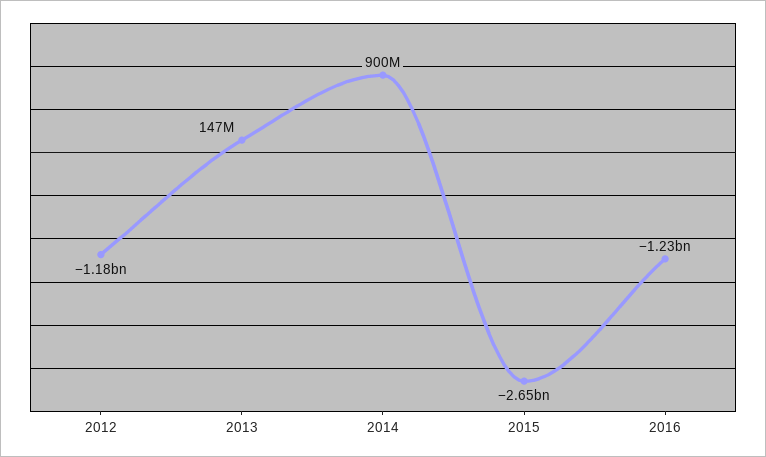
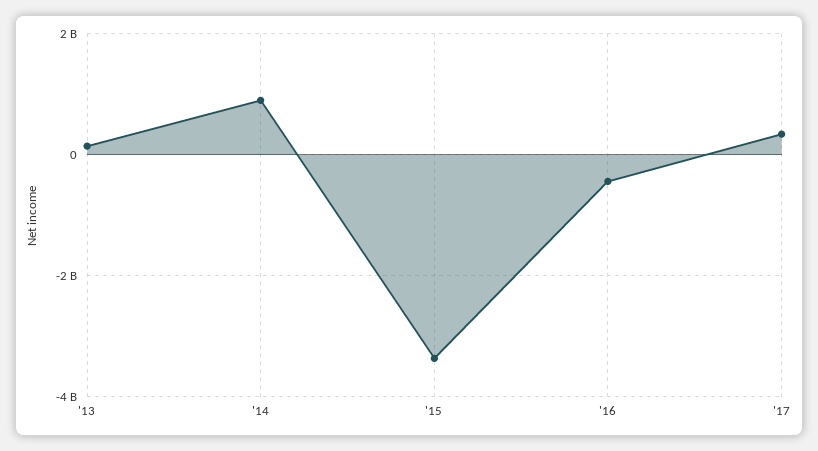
2012: -1180000000 -> none
2015: -2650000000 -> -3400000000
2016: -1230000000 -> -400000000
'17: none -> 400000000

